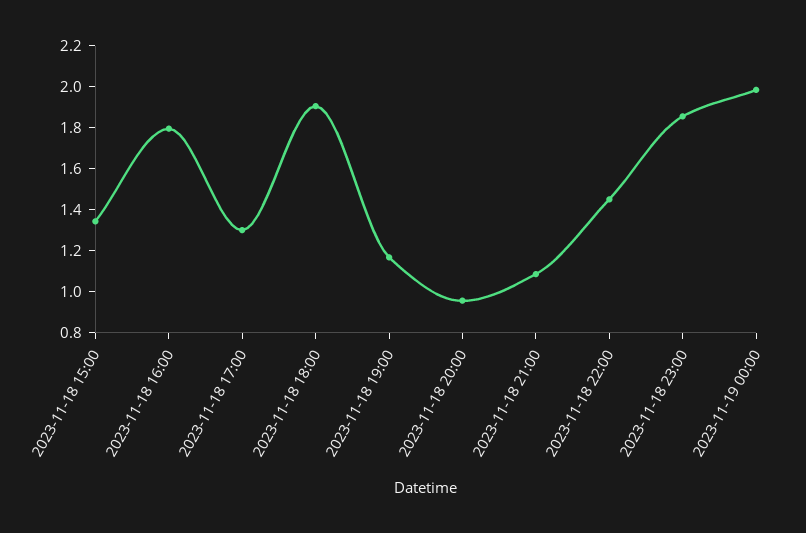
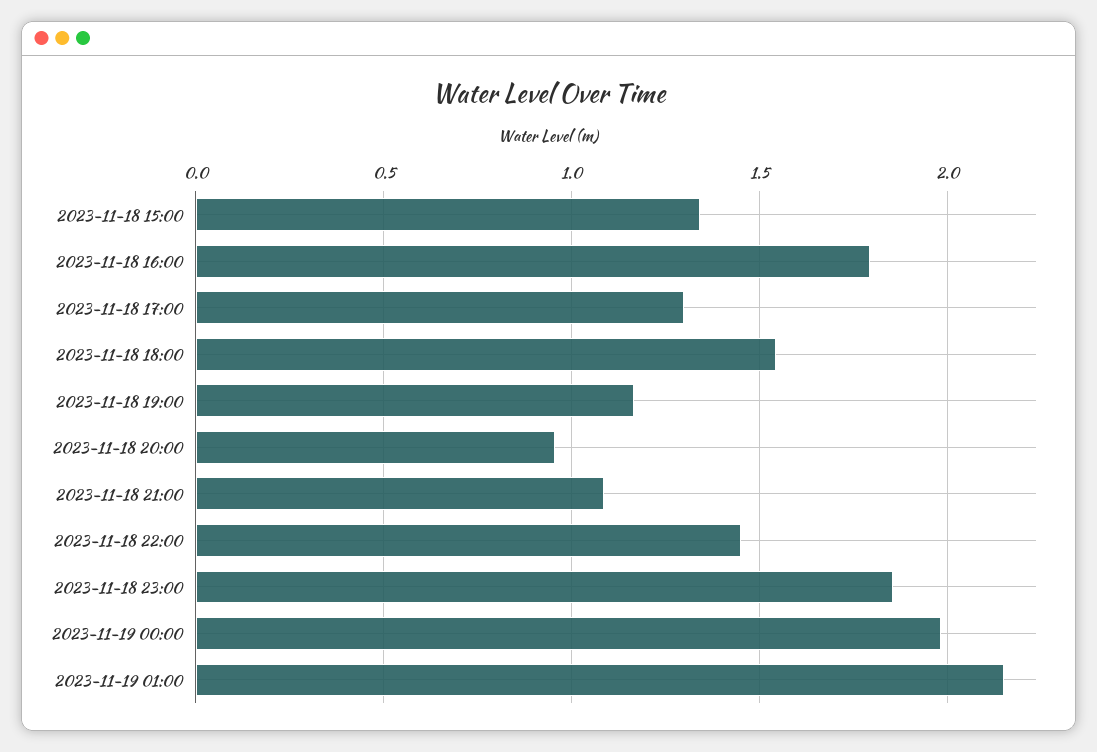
2023-11-18 18:00: 1.9 -> 1.55
2023-11-19 01:00: none -> 2.15

